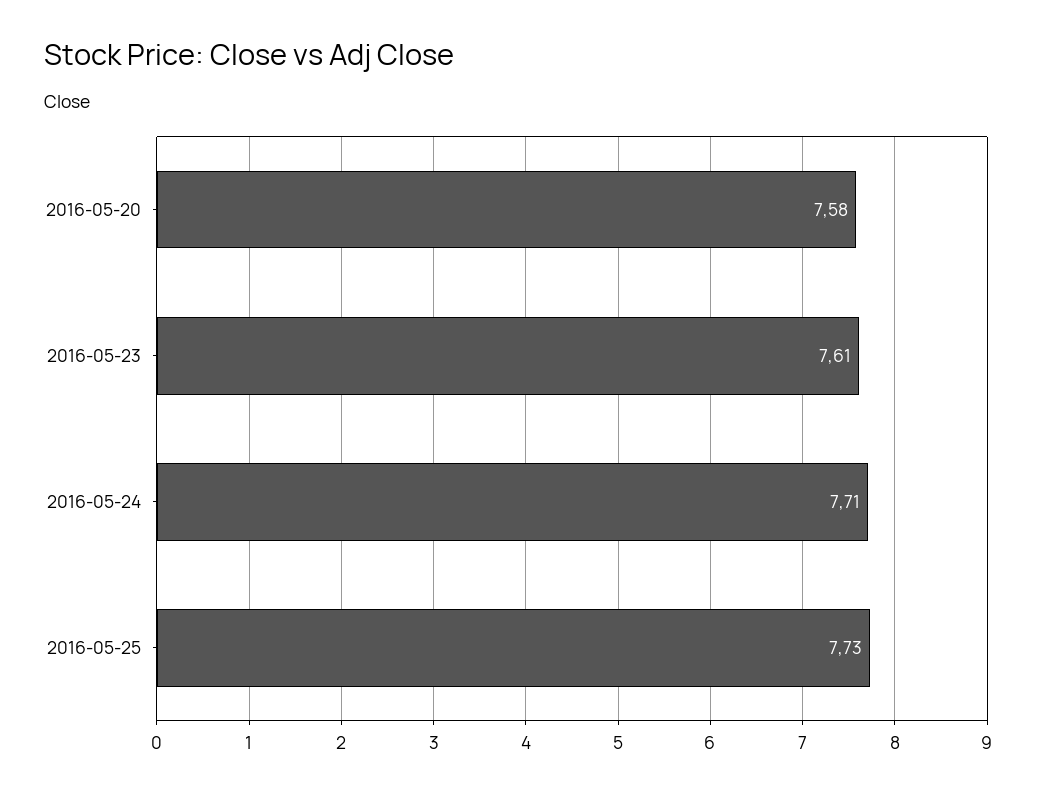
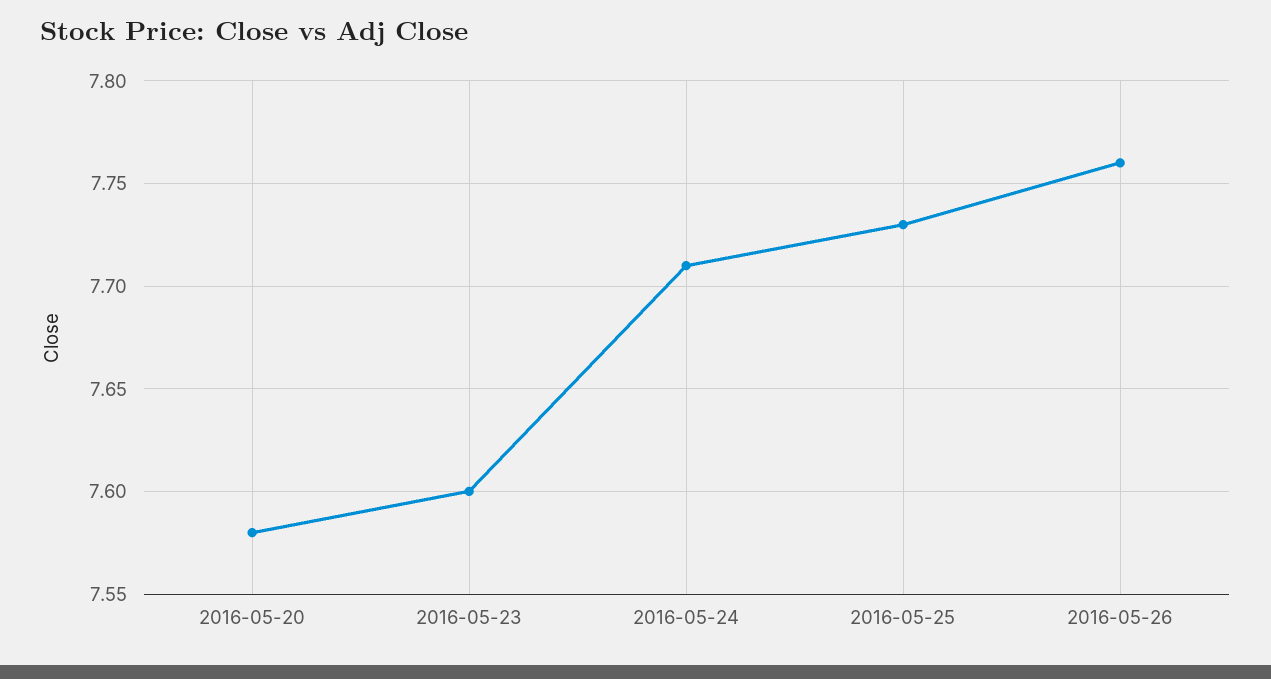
2016-05-23: 7.61 -> 7.6
2016-05-26: none -> 7.76

